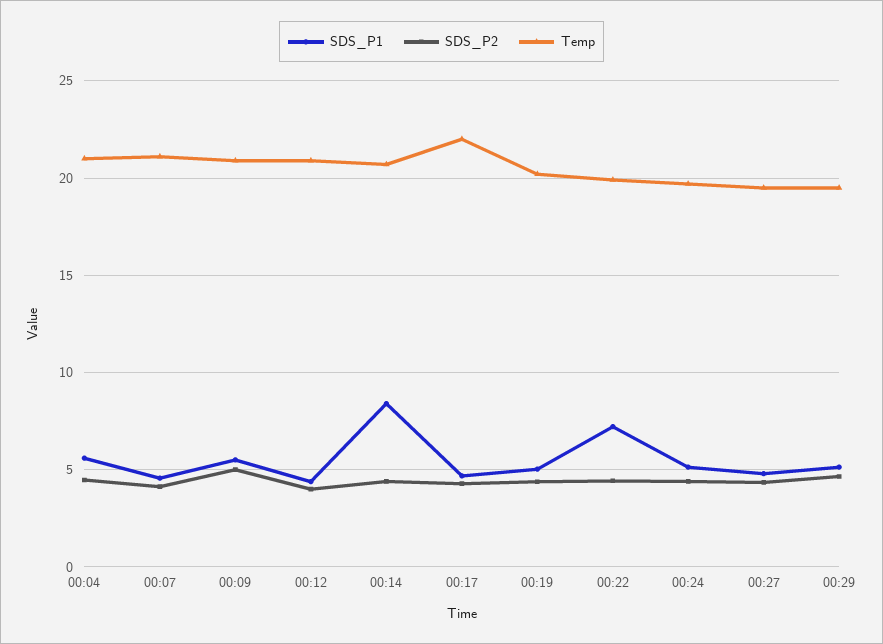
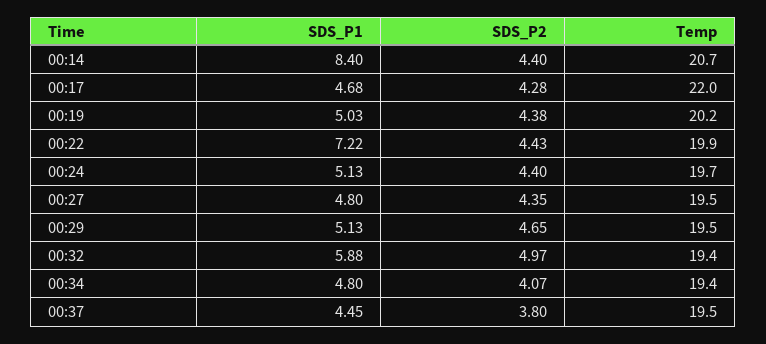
SDS_P1, 00:04: 5.5 -> none
SDS_P2, 00:04: 4.5 -> none
Temp, 00:04: 21 -> none
SDS_P1, 00:07: 4.5 -> none
SDS_P2, 00:07: 4 -> none
Temp, 00:07: 21 -> none
SDS_P1, 00:09: 5.5 -> none
SDS_P2, 00:09: 5 -> none
Temp, 00:09: 21 -> none
SDS_P1, 00:12: 4.5 -> none
SDS_P2, 00:12: 4 -> none
Temp, 00:12: 21 -> none
SDS_P1, 00:32: none -> 5.88
SDS_P2, 00:32: none -> 4.97
Temp, 00:32: none -> 19.4
SDS_P1, 00:34: none -> 4.8
SDS_P2, 00:34: none -> 4.07
Temp, 00:34: none -> 19.4
SDS_P1, 00:37: none -> 4.45
SDS_P2, 00:37: none -> 3.8
Temp, 00:37: none -> 19.5

